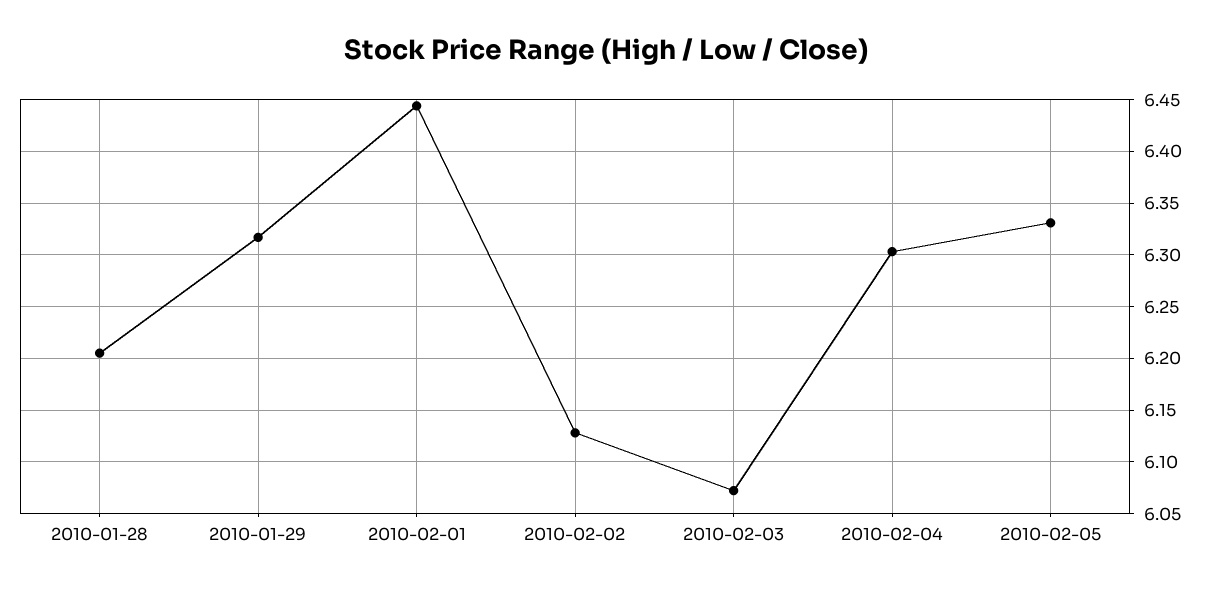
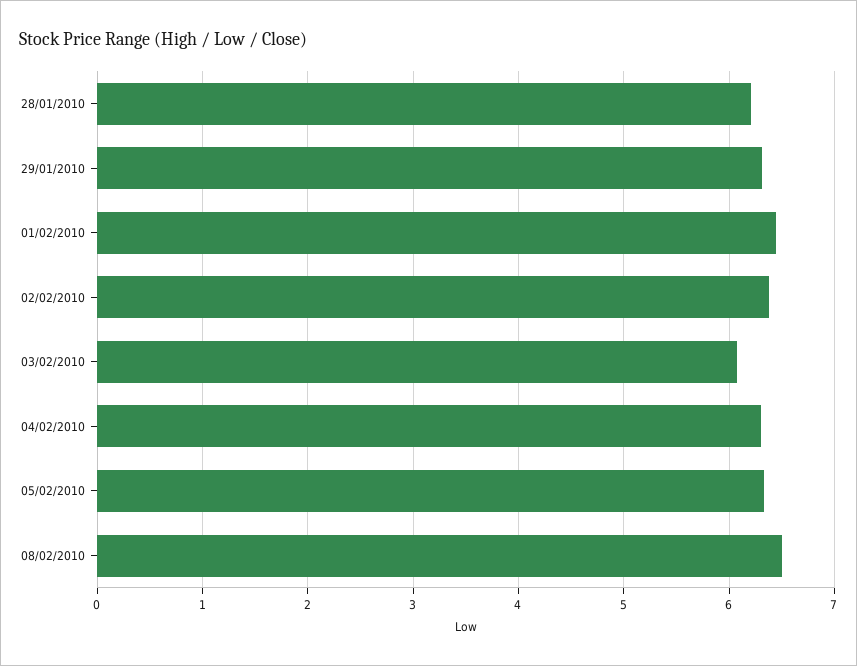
2010-02-02: 6.13 -> 6.4
08/02/2010: none -> 6.5

